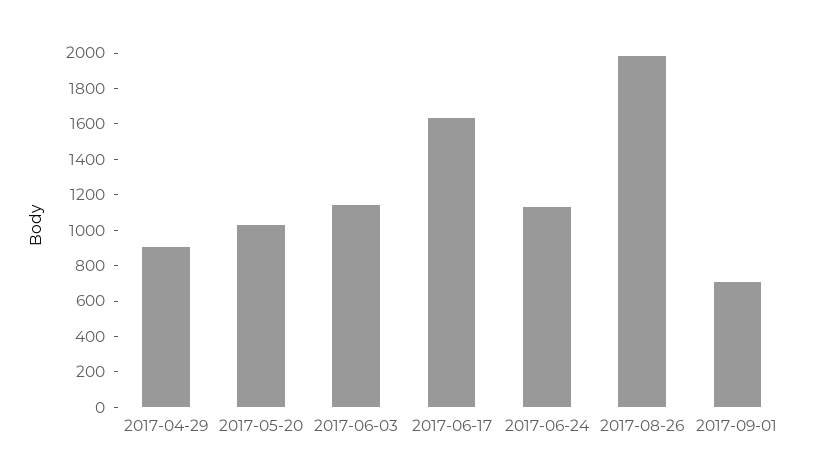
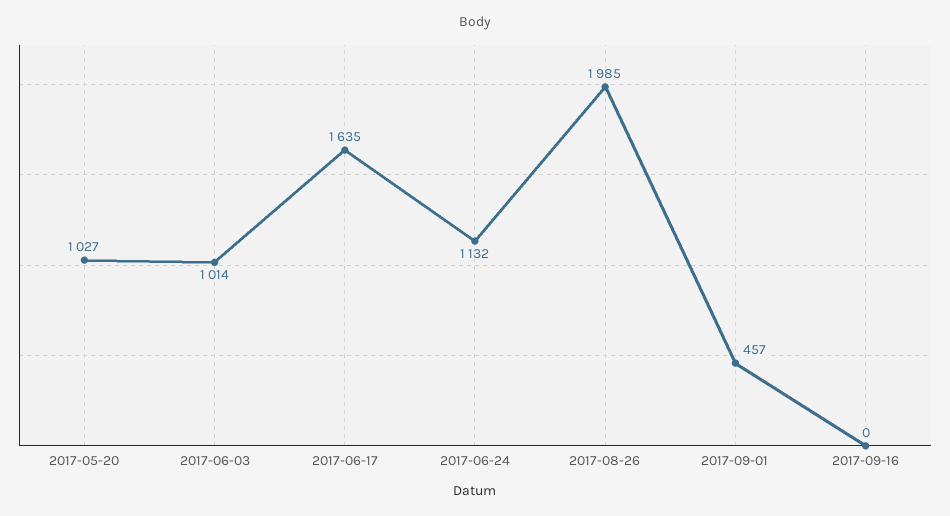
2017-04-29: 900 -> none
2017-06-03: 1150 -> 1014
2017-09-01: 700 -> 457
2017-09-16: none -> 0

